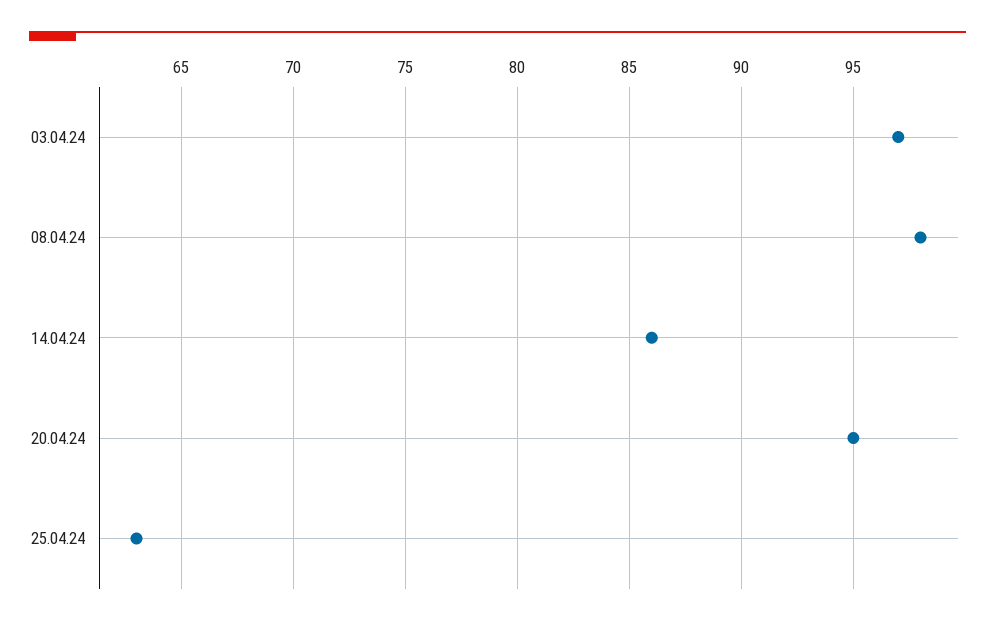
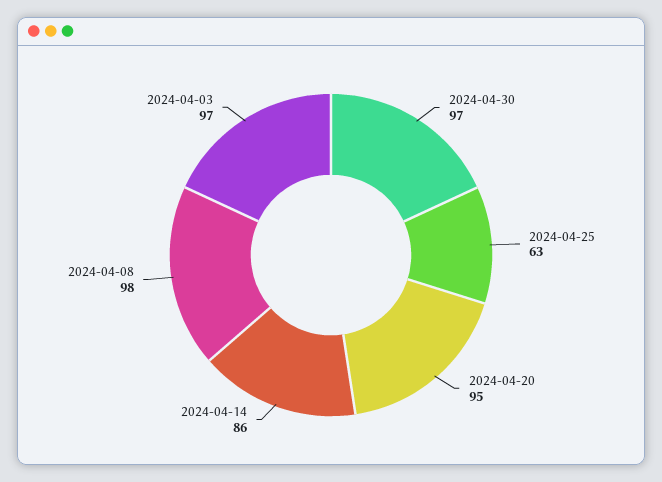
2024-04-30: none -> 97

